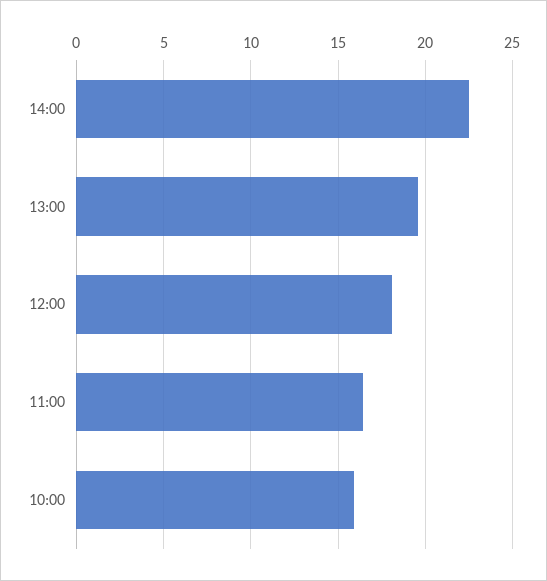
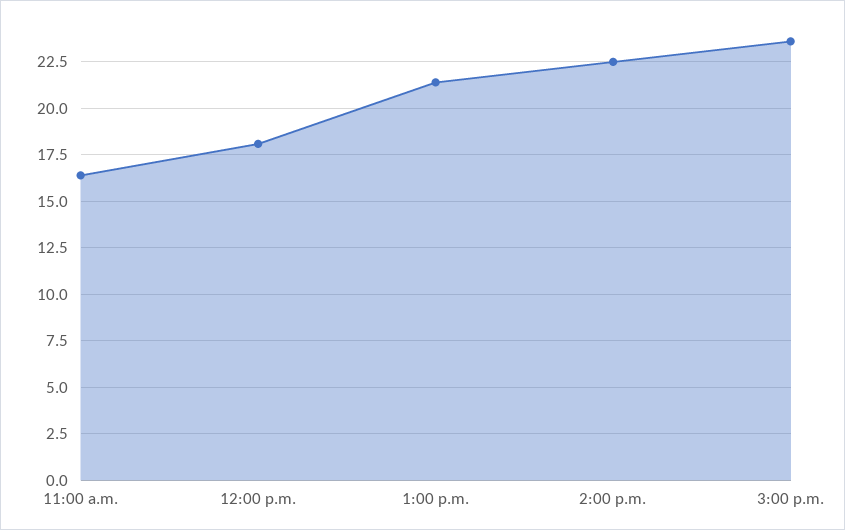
13:00: 19.5 -> 21.5
10:00: 16 -> none
3:00 p.m.: none -> 23.5

